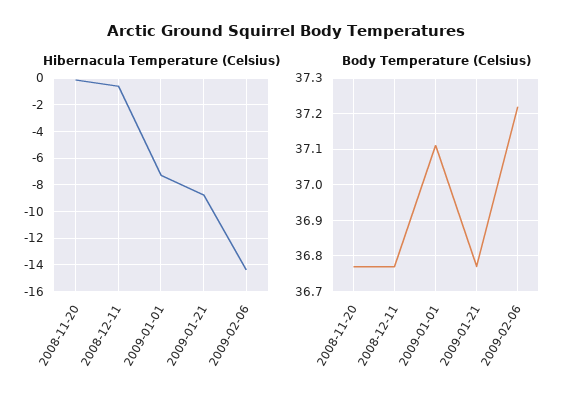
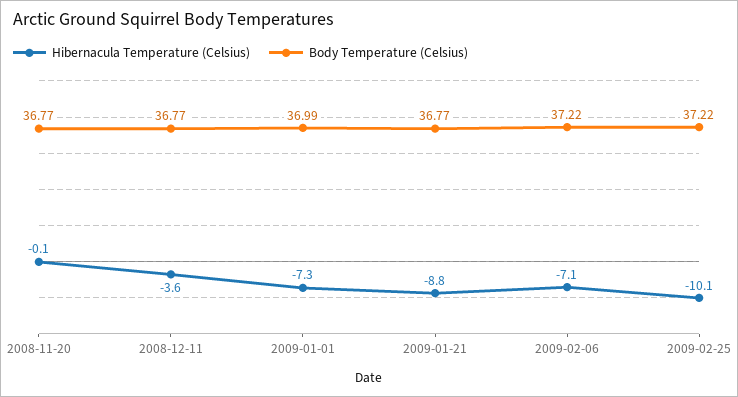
Hibernacula Temperature (Celsius), 2008-12-11: -0.5 -> -3.6
Hibernacula Temperature (Celsius), 2009-02-06: -14.5 -> -7.1
Body Temperature (Celsius), 2009-01-01: 37.1 -> 36.99
Hibernacula Temperature (Celsius), 2009-02-25: none -> -10.1
Body Temperature (Celsius), 2009-02-25: none -> 37.22

